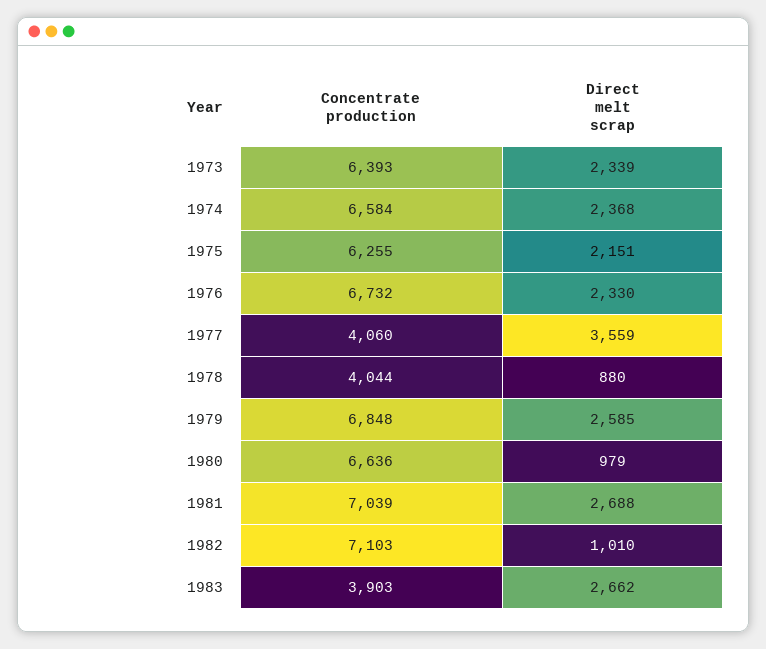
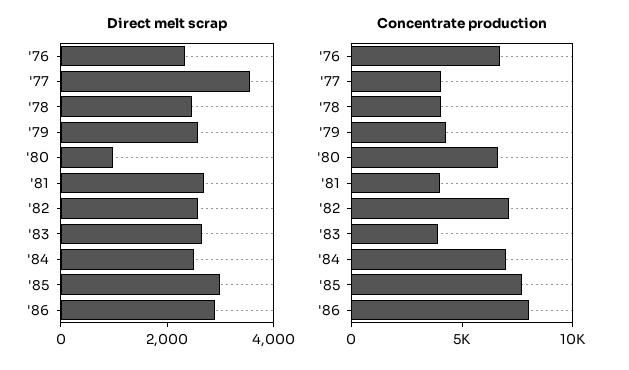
Concentrate production, 1973: 6393 -> none
Direct melt scrap, 1973: 2339 -> none
Concentrate production, 1974: 6584 -> none
Direct melt scrap, 1974: 2368 -> none
Concentrate production, 1975: 6255 -> none
Direct melt scrap, 1975: 2151 -> none
Direct melt scrap, 1978: 880 -> 2500
Concentrate production, 1979: 6848 -> 4000
Concentrate production, 1981: 7039 -> 4000
Direct melt scrap, 1982: 1010 -> 2500
Direct melt scrap, '84: none -> 2500
Direct melt scrap, '85: none -> 3000
Direct melt scrap, '86: none -> 3000
Concentrate production, '84: none -> 7000
Concentrate production, '85: none -> 8000
Concentrate production, '86: none -> 8000

